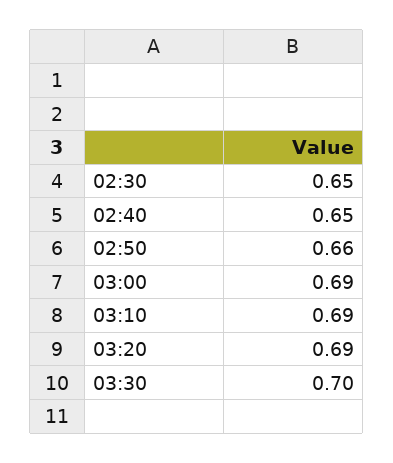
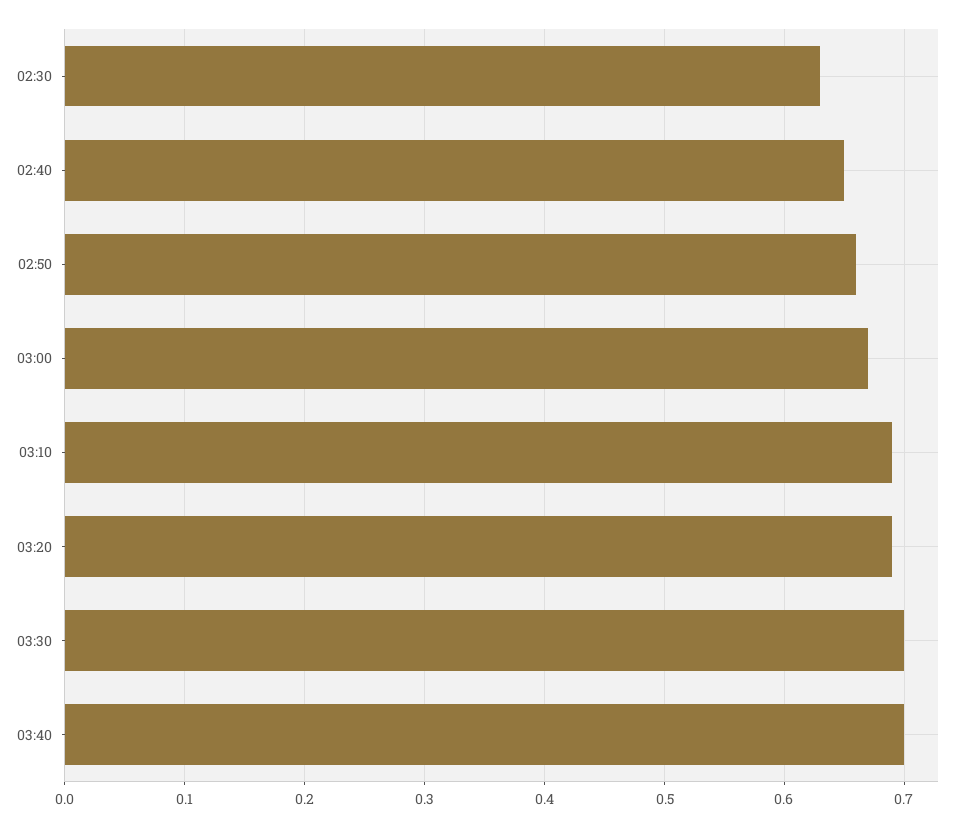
02:30: 0.65 -> 0.63
03:00: 0.69 -> 0.67
03:40: none -> 0.7

